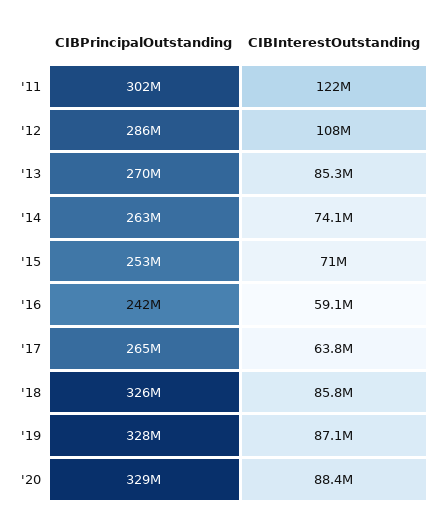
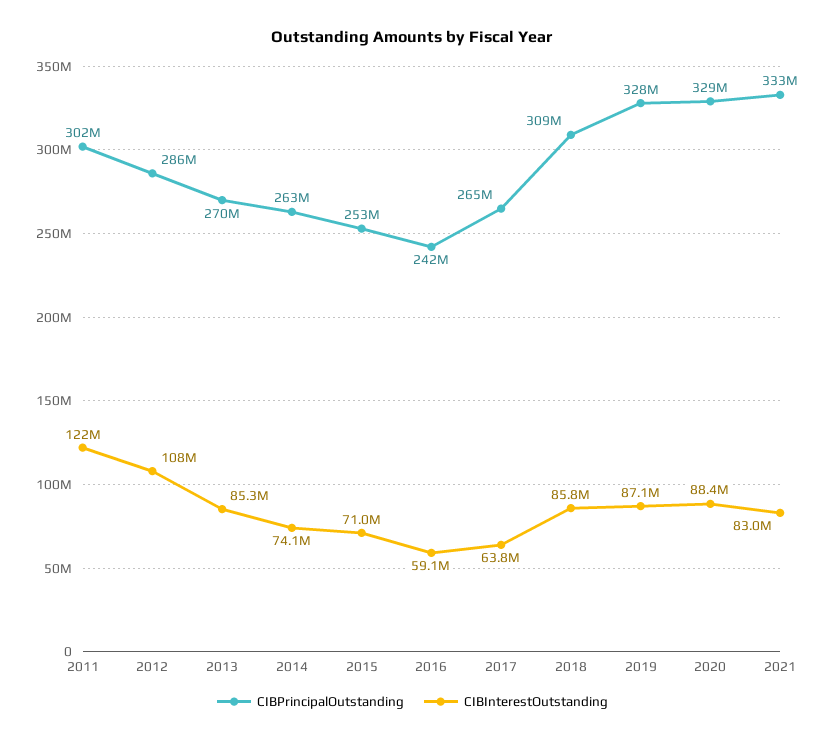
CIBPrincipalOutstanding, '18: 326000000 -> 309000000
CIBPrincipalOutstanding, 2021: none -> 333000000
CIBInterestOutstanding, 2021: none -> 83000000

